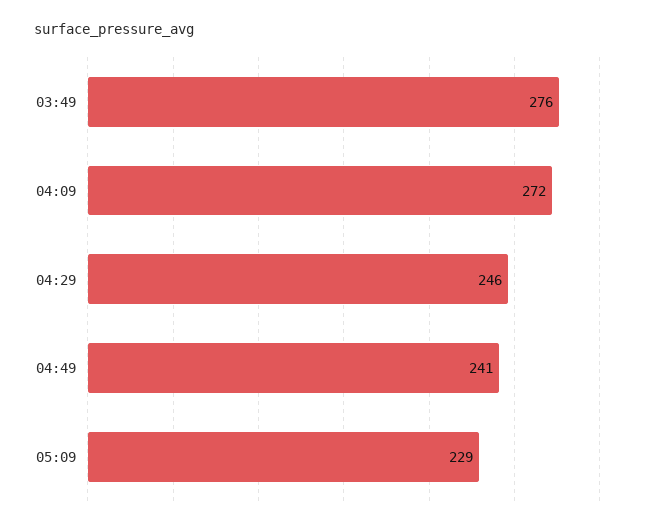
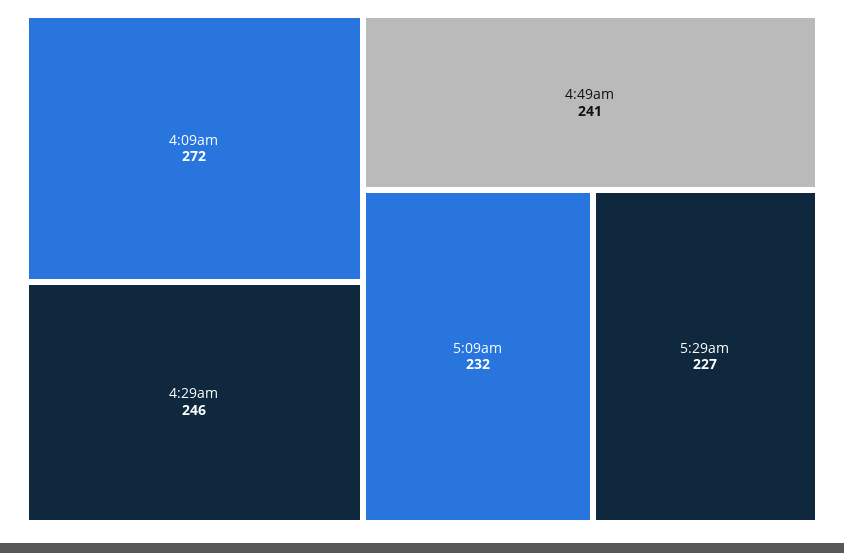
03:49: 276 -> none
05:09: 229 -> 232
5:29am: none -> 227

